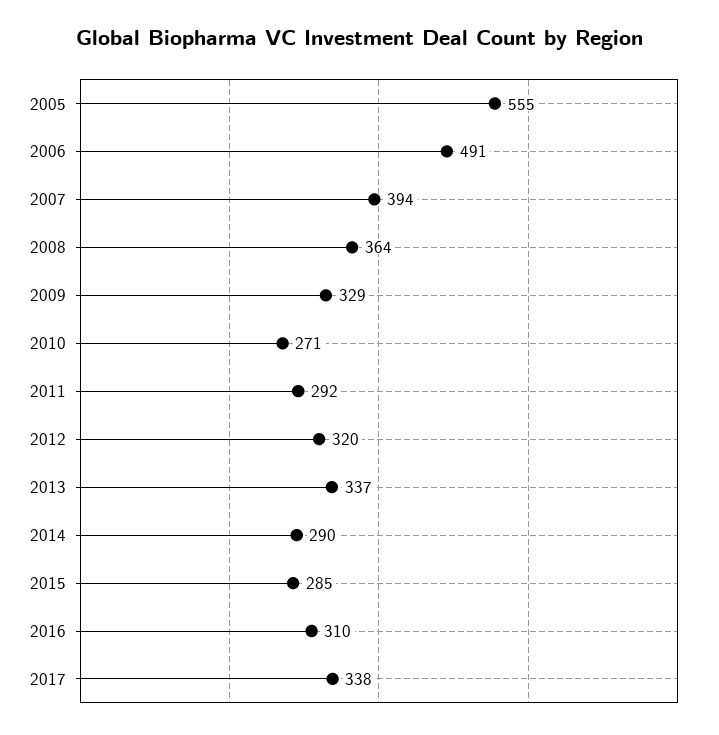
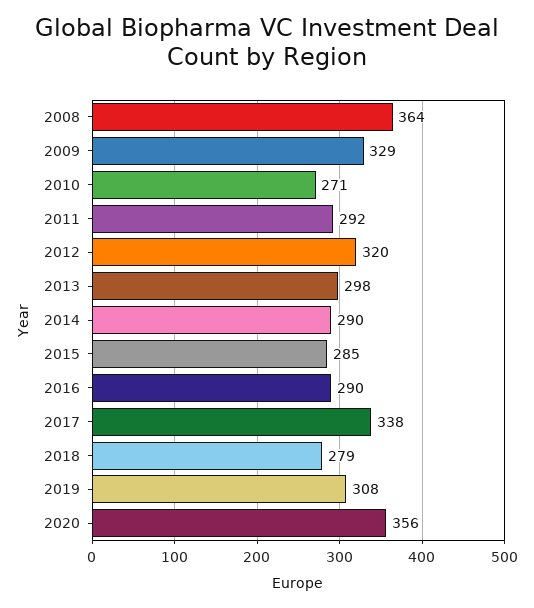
2005: 555 -> none
2006: 491 -> none
2007: 394 -> none
2013: 337 -> 298
2016: 310 -> 290
2018: none -> 279
2019: none -> 308
2020: none -> 356

